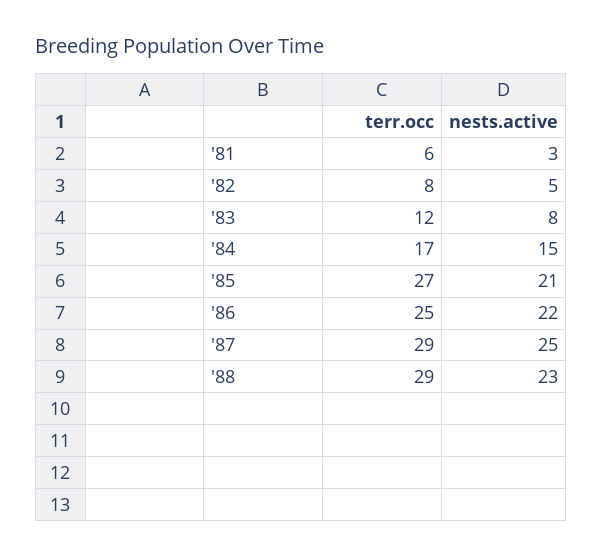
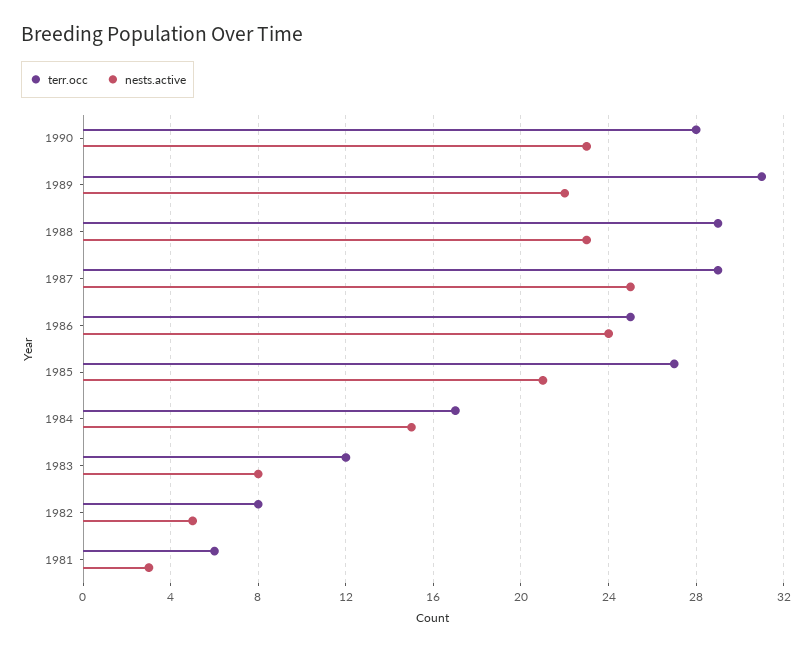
nests.active, '86: 22 -> 24
terr.occ, 1990: none -> 28
nests.active, 1990: none -> 23
terr.occ, 1989: none -> 31
nests.active, 1989: none -> 22

